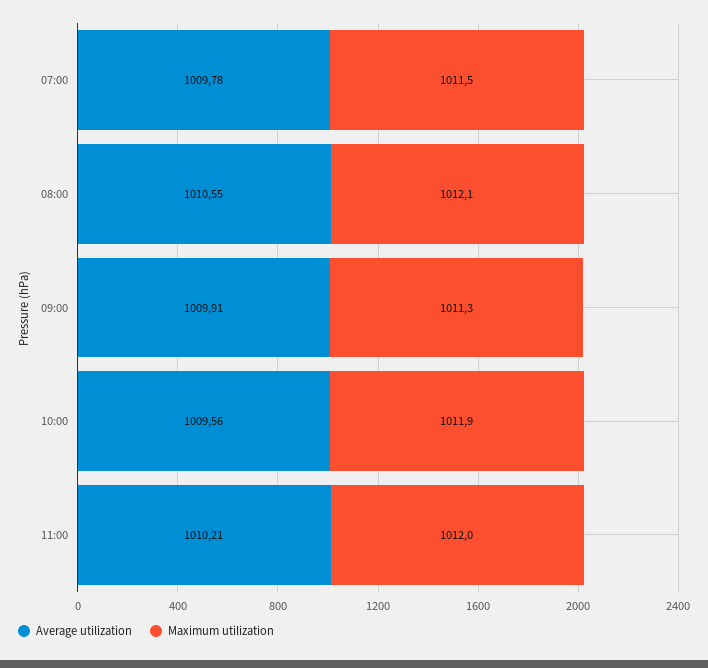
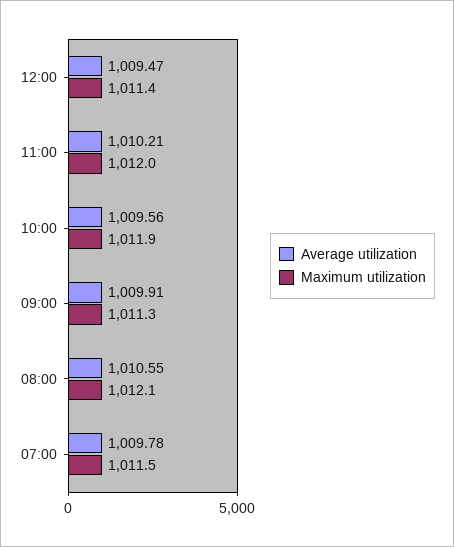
Average utilization, 12:00: none -> 1009.47
Maximum utilization, 12:00: none -> 1011.4

